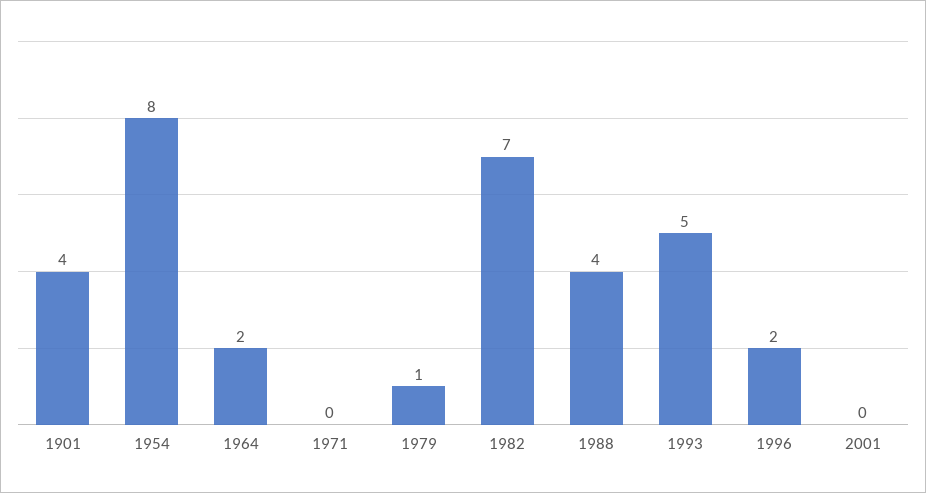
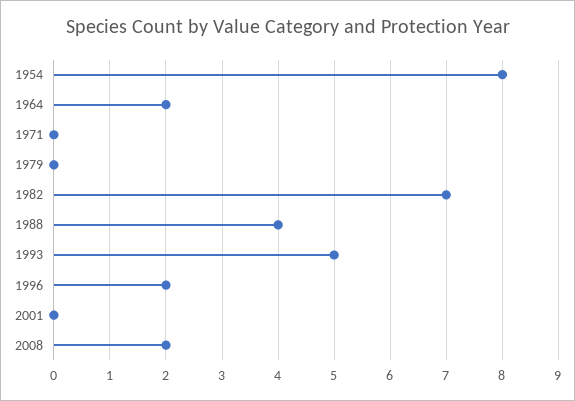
1901: 4 -> none
1979: 1 -> 0
2008: none -> 2

